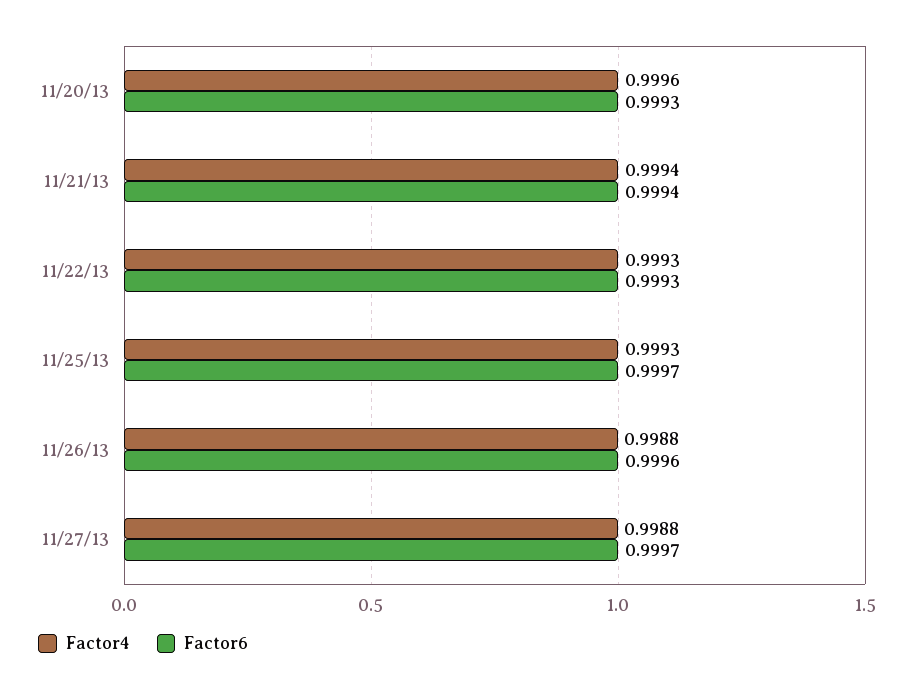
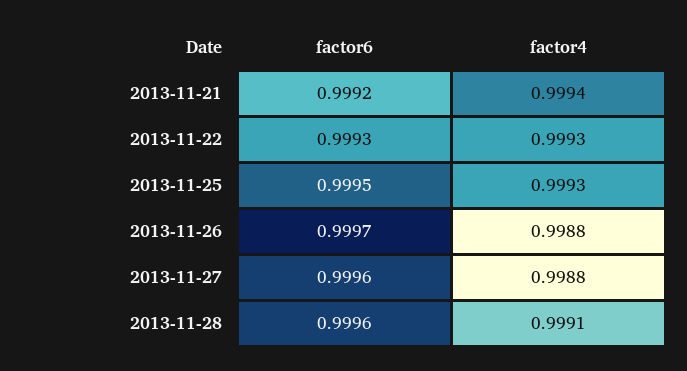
Factor4, 11/20/13: 0.9996 -> none
Factor6, 11/20/13: 0.9993 -> none
Factor6, 11/21/13: 0.9994 -> 0.9992
Factor6, 11/25/13: 0.9997 -> 0.9995
Factor6, 11/26/13: 0.9996 -> 0.9997
Factor6, 11/27/13: 0.9997 -> 0.9996
Factor6, 2013-11-28: none -> 0.9996
Factor4, 2013-11-28: none -> 0.9991

